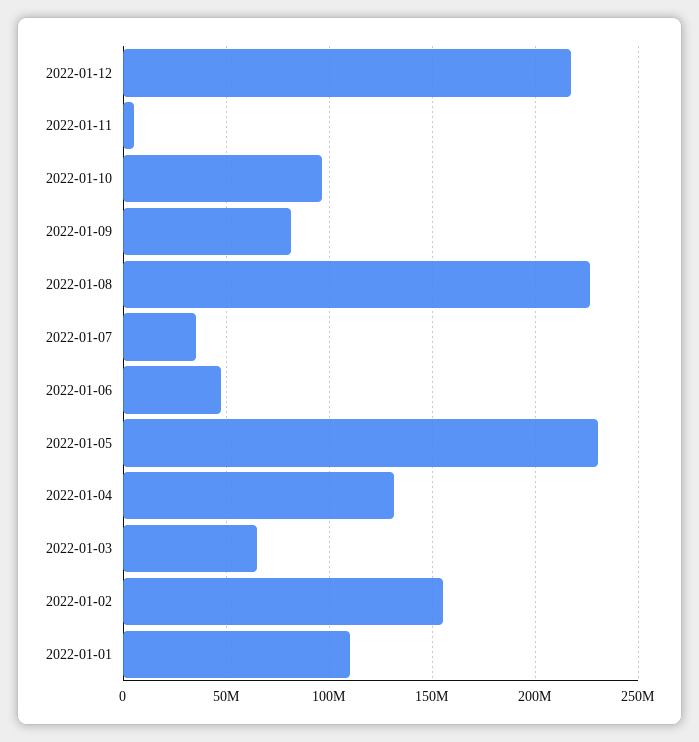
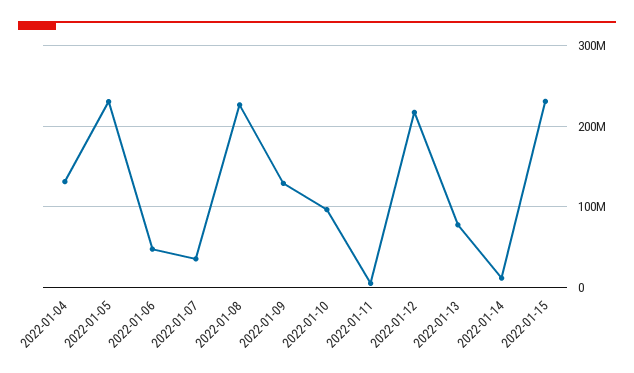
2022-01-09: 80000000 -> 130000000
2022-01-03: 65000000 -> none
2022-01-02: 155000000 -> none
2022-01-01: 110000000 -> none
2022-01-13: none -> 80000000
2022-01-14: none -> 10000000
2022-01-15: none -> 230000000

